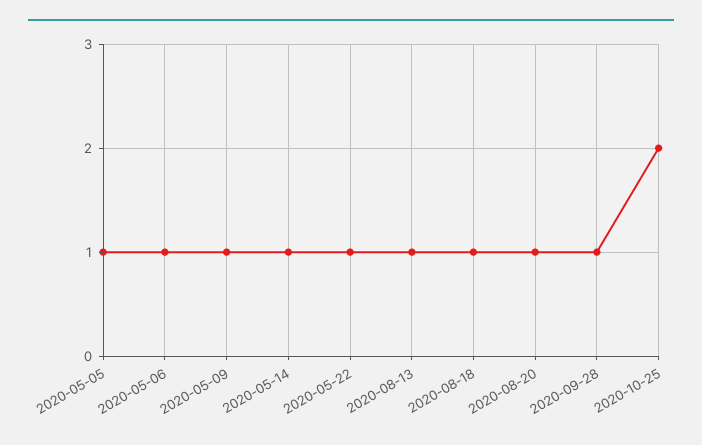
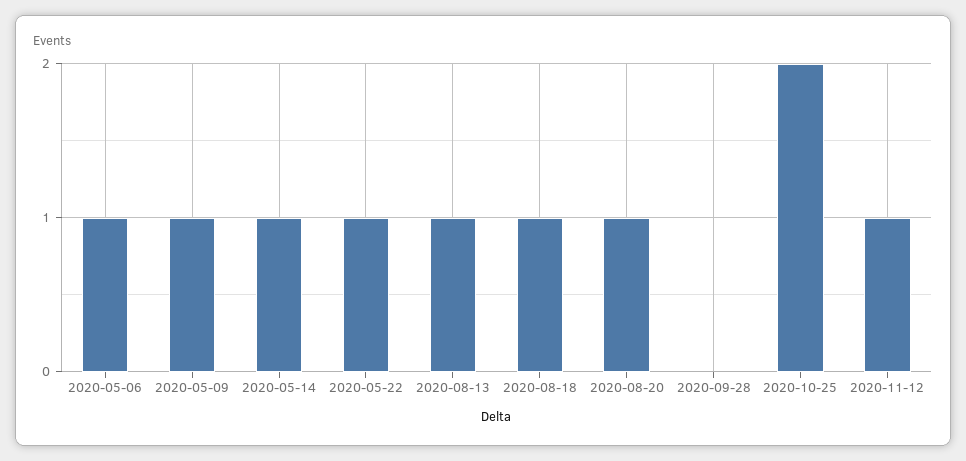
2020-05-05: 1 -> none
2020-09-28: 1 -> 0
2020-11-12: none -> 1

